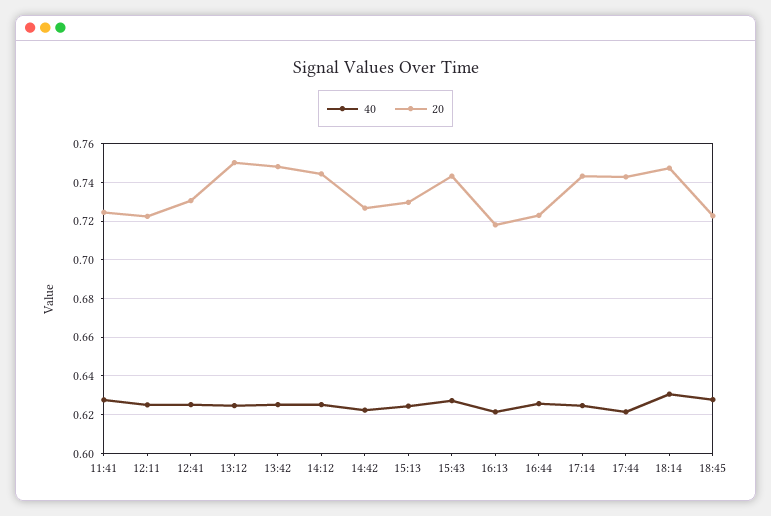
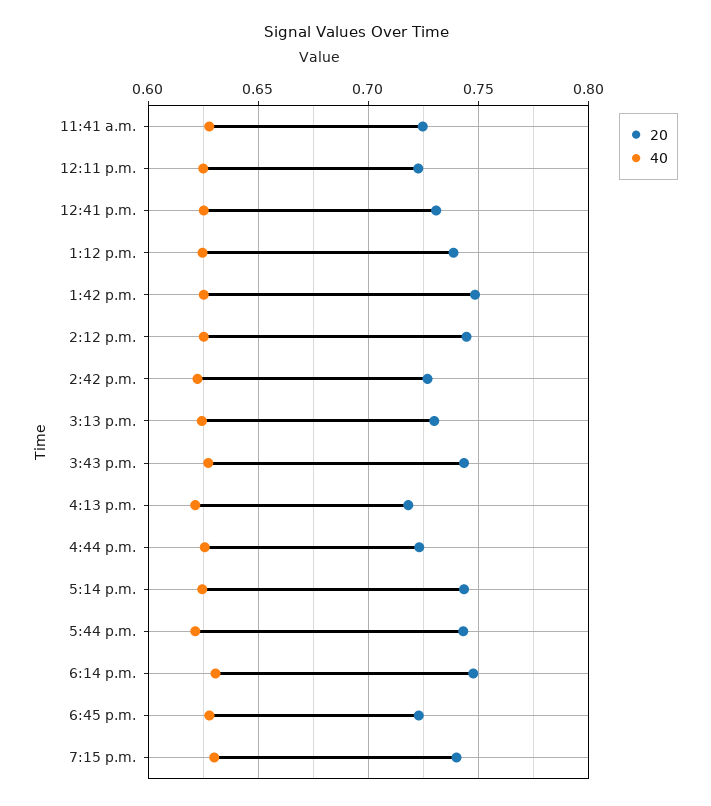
20, 13:12: 0.75 -> 0.74
20, 7:15 p.m.: none -> 0.74
40, 7:15 p.m.: none -> 0.63

